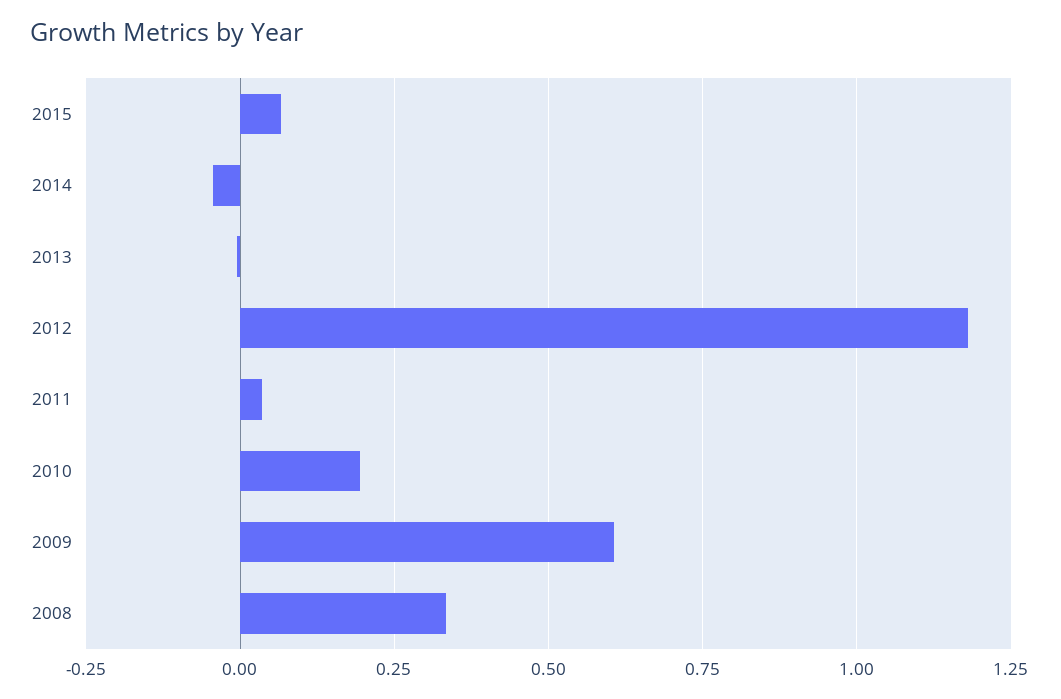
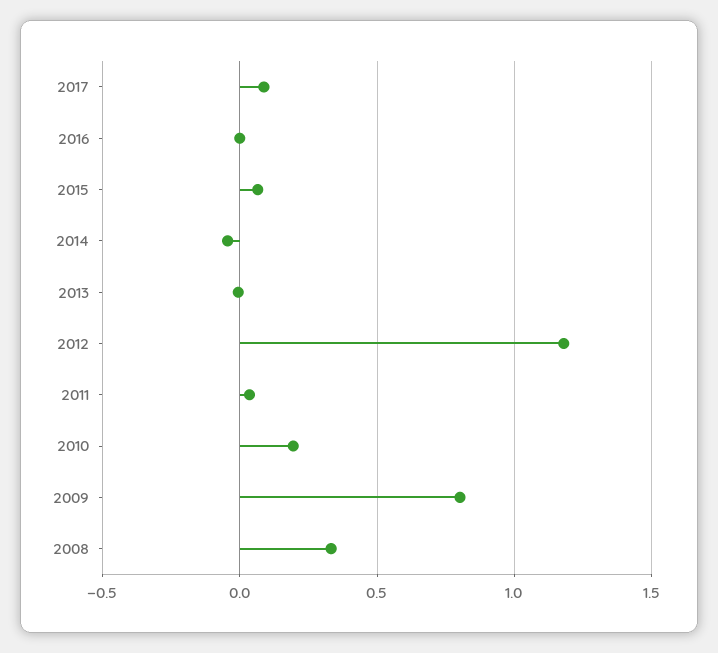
2009: 0.6 -> 0.8
2017: none -> 0.1
2016: none -> 0

